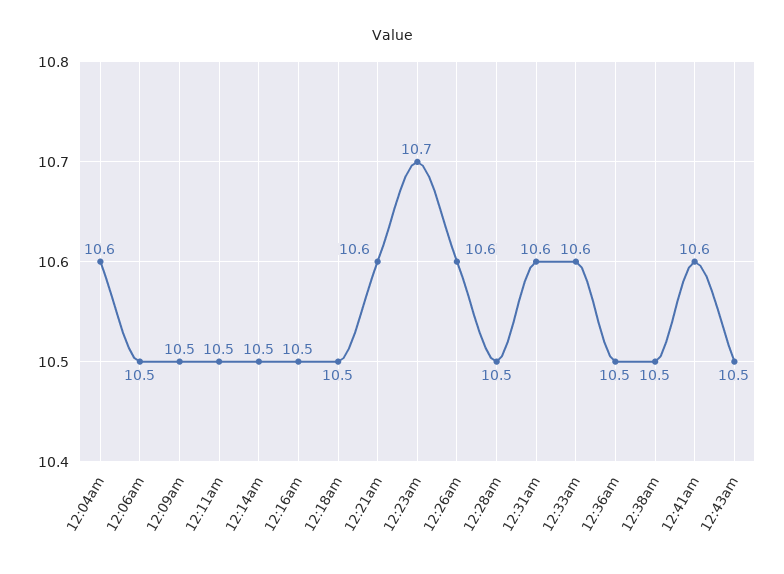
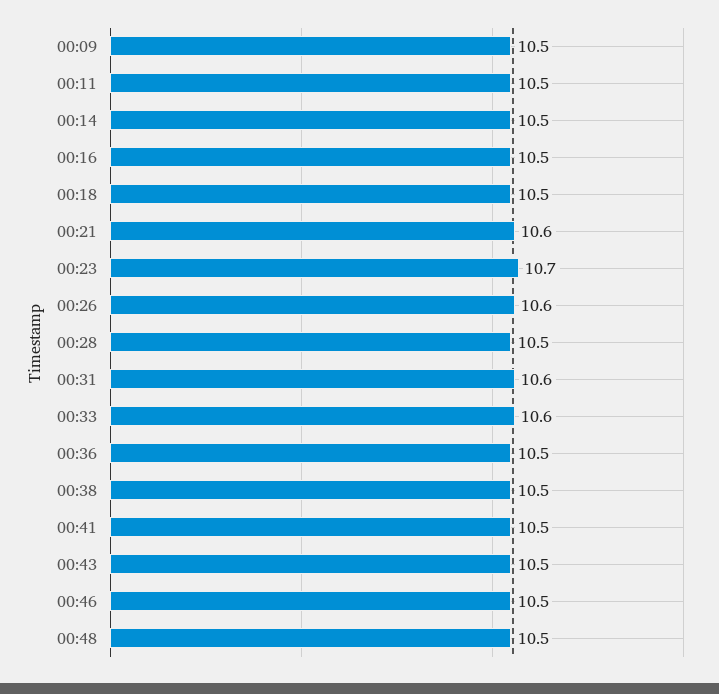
12:04am: 10.6 -> none
12:06am: 10.5 -> none
12:41am: 10.6 -> 10.5
00:46: none -> 10.5
00:48: none -> 10.5

